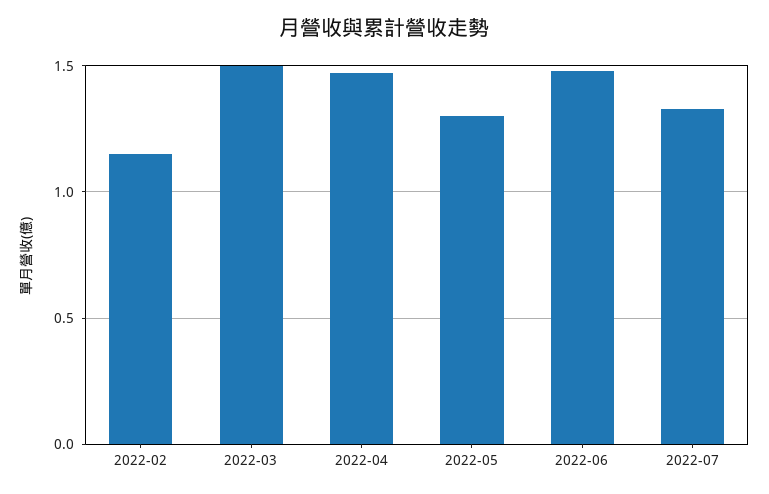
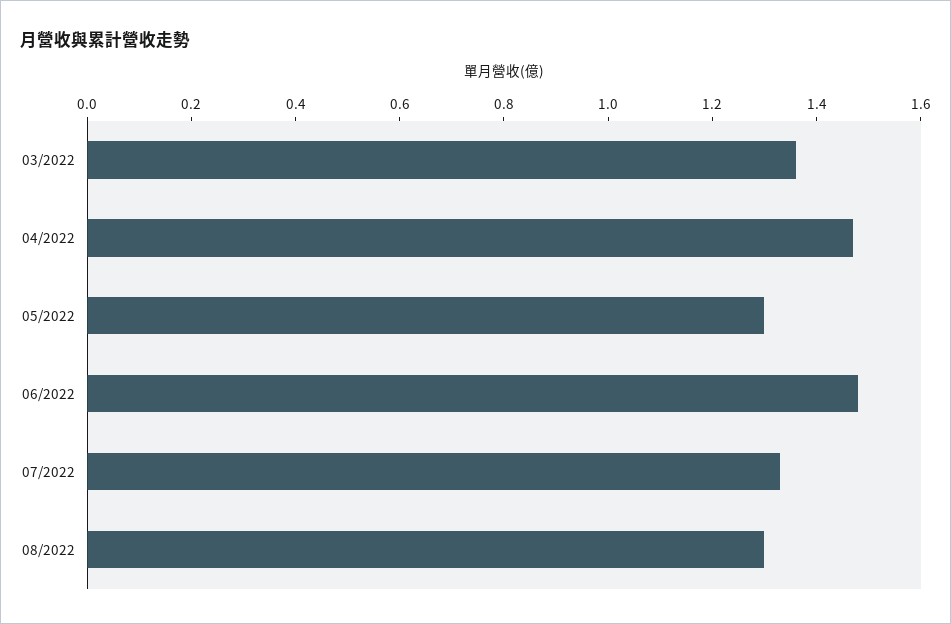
2022-02: 1.15 -> none
2022-03: 1.5 -> 1.35
08/2022: none -> 1.3

